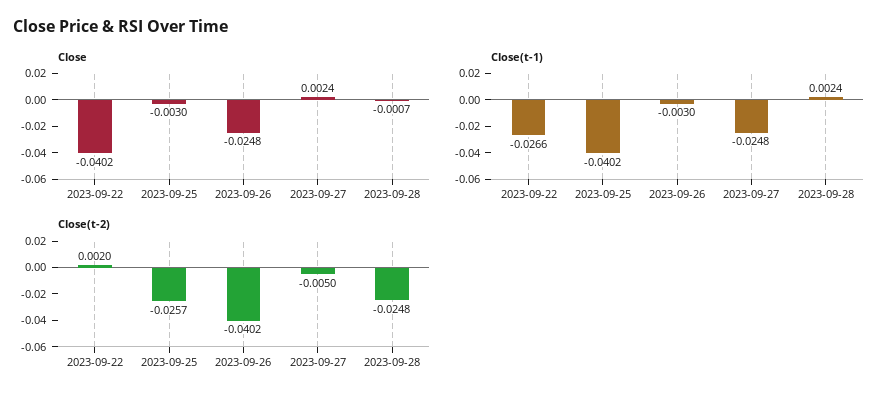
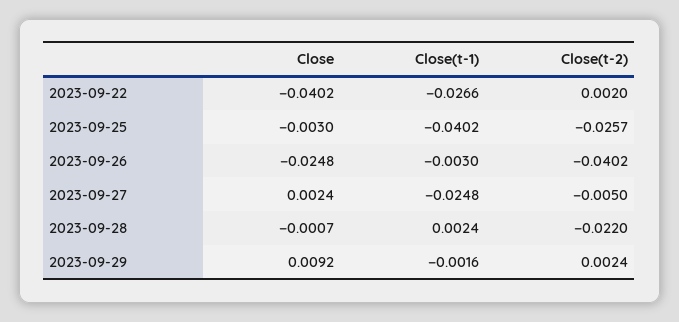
Close(t-2), 2023-09-28: -0.0248 -> -0.022
Close, 2023-09-29: none -> 0.0092
Close(t-1), 2023-09-29: none -> -0.0016
Close(t-2), 2023-09-29: none -> 0.0024

